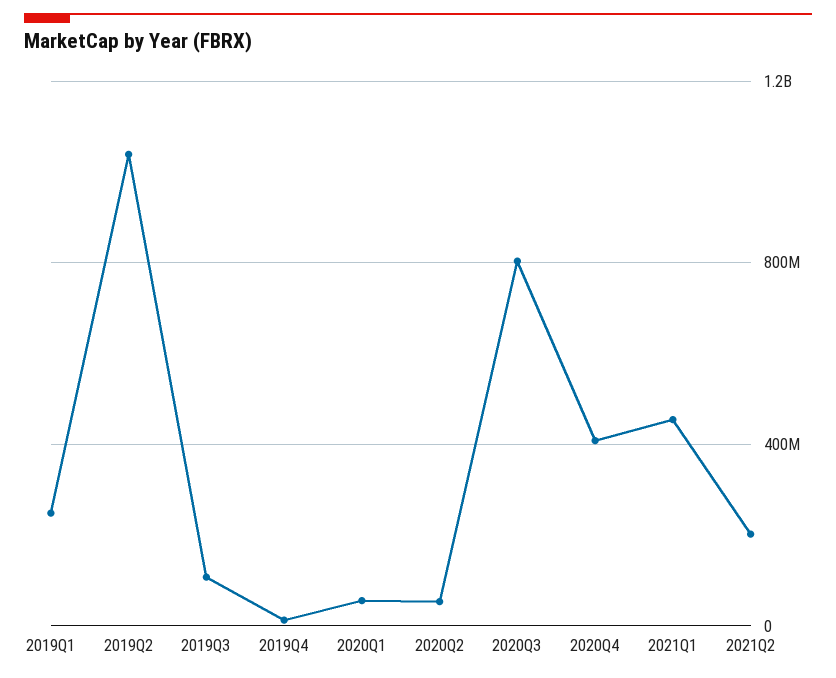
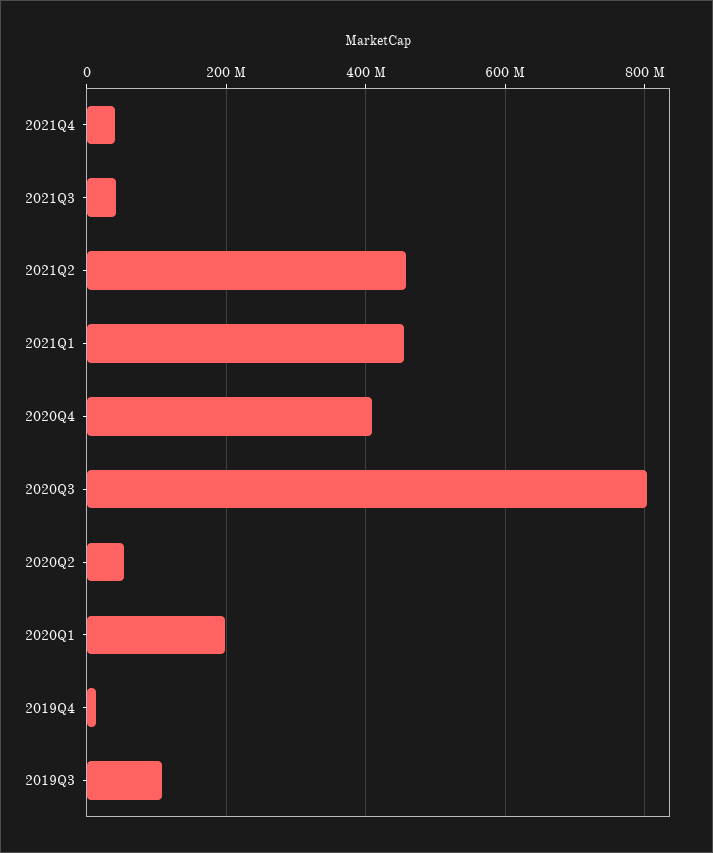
2019Q1: 250000000 -> none
2019Q2: 1050000000 -> none
2020Q1: 50000000 -> 200000000
2021Q2: 200000000 -> 460000000
2021Q4: none -> 40000000
2021Q3: none -> 40000000

